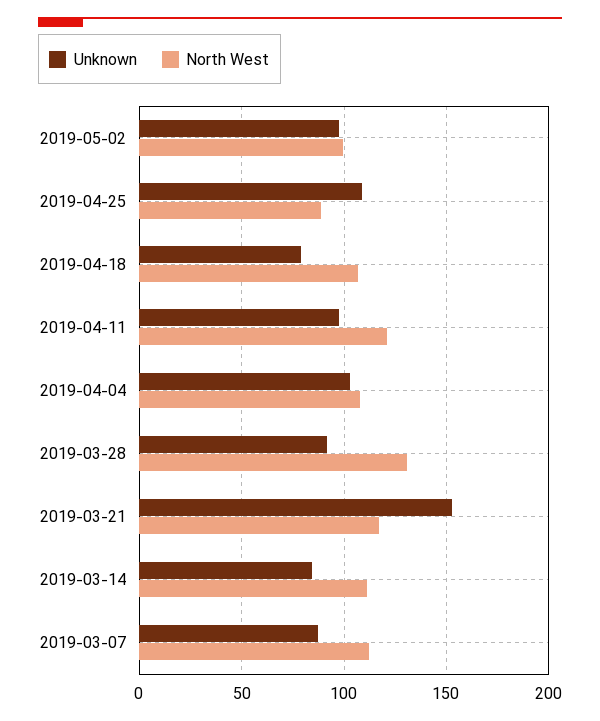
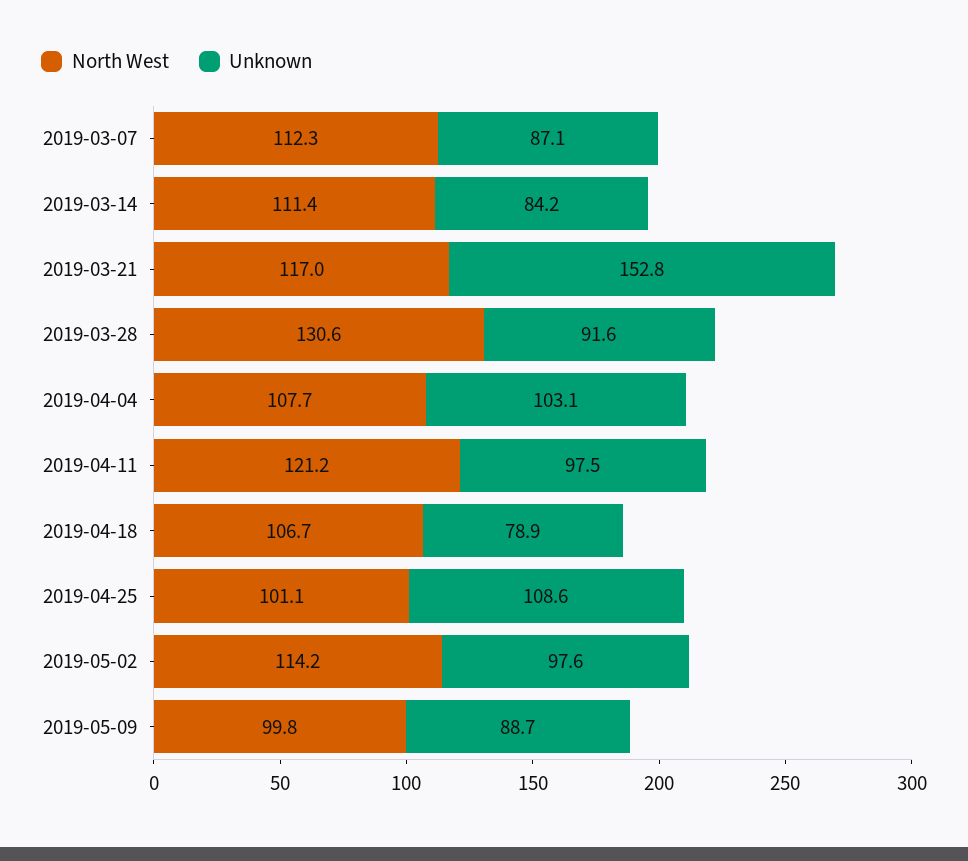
North West, 2019-05-02: 100 -> 114.2
North West, 2019-04-25: 90 -> 101.1
North West, 2019-05-09: none -> 99.8
Unknown, 2019-05-09: none -> 88.7

